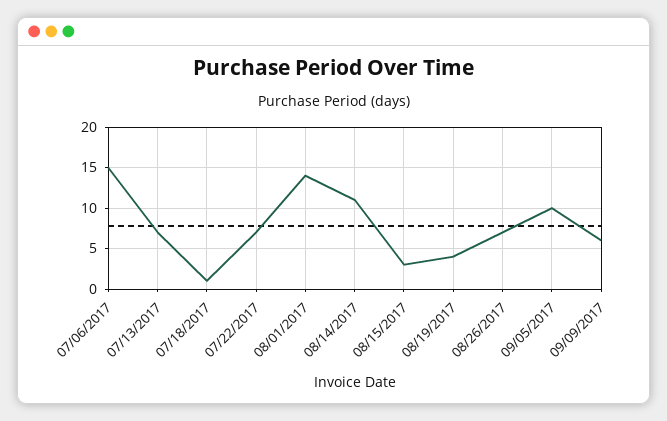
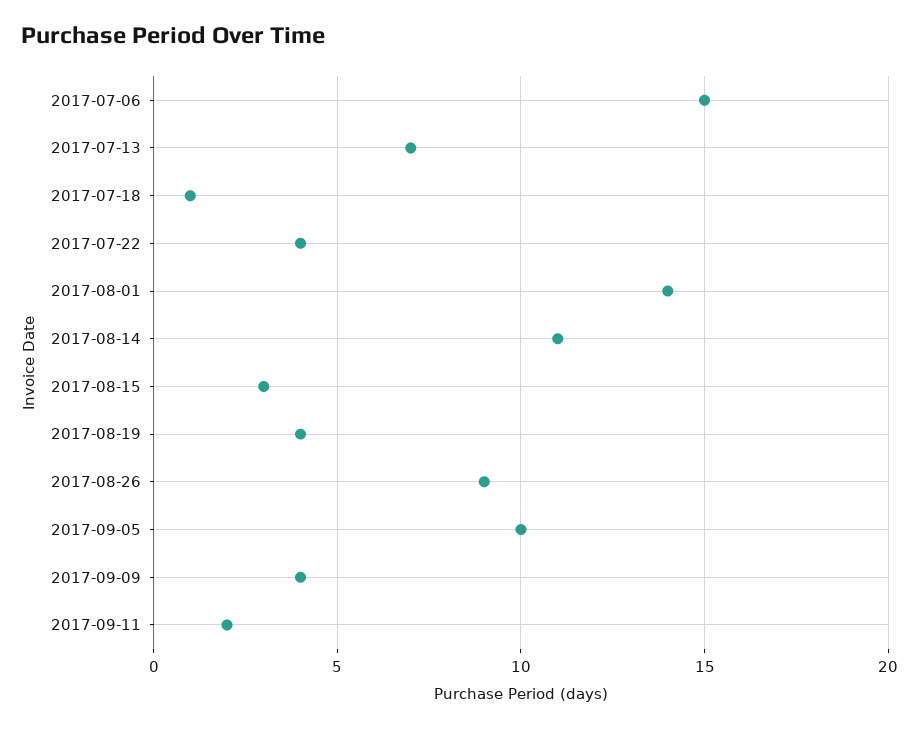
07/22/2017: 7 -> 4
08/26/2017: 7 -> 9
09/09/2017: 6 -> 4
2017-09-11: none -> 2

